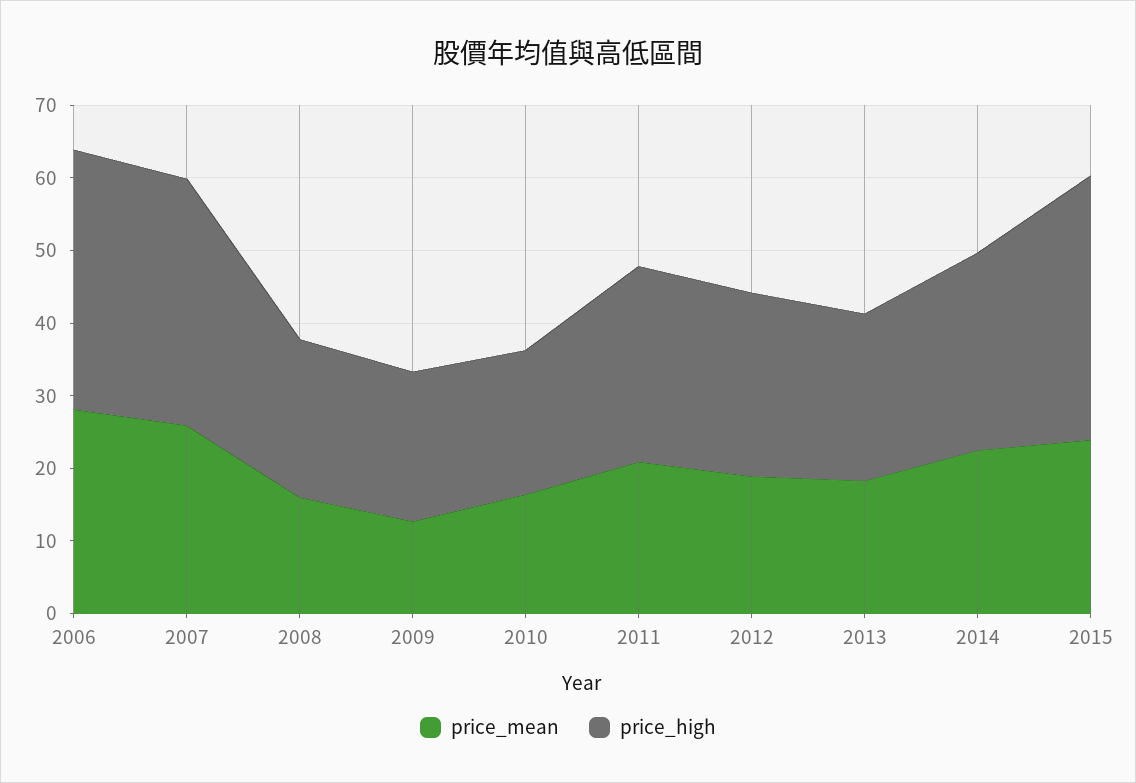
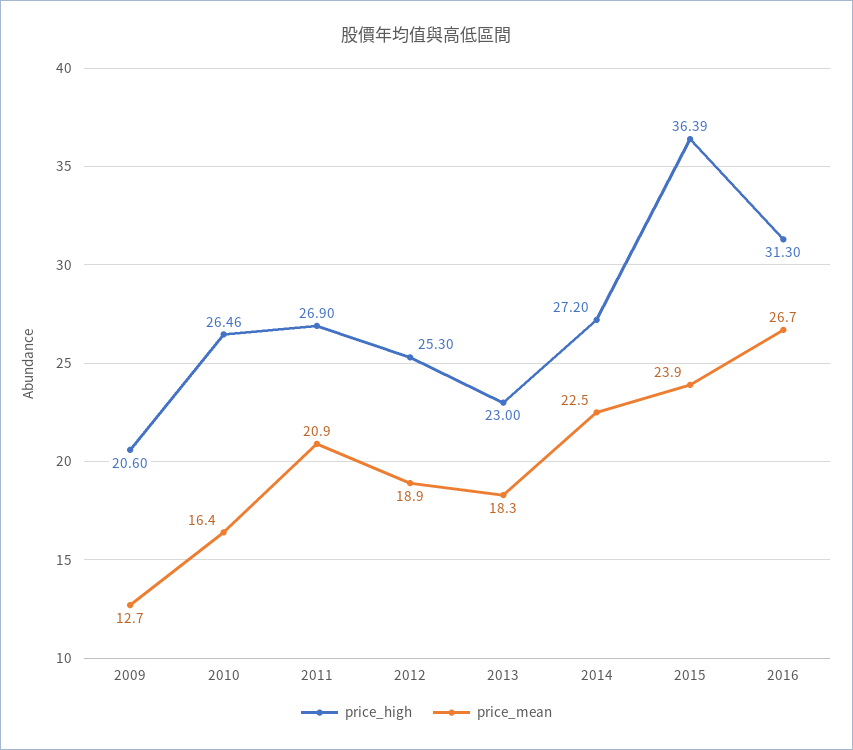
price_mean, 2006: 28 -> none
price_high, 2006: 36 -> none
price_mean, 2007: 26 -> none
price_high, 2007: 34 -> none
price_mean, 2008: 16 -> none
price_high, 2008: 22 -> none
price_high, 2010: 20 -> 26.46
price_high, 2016: none -> 31.3
price_mean, 2016: none -> 26.7

